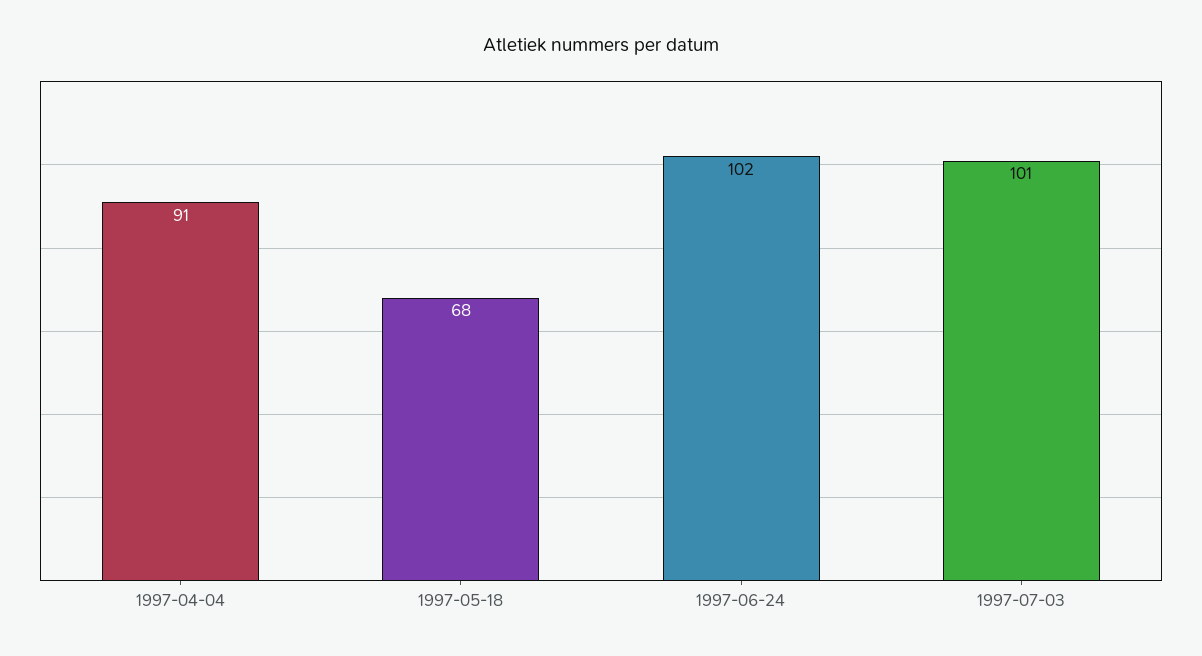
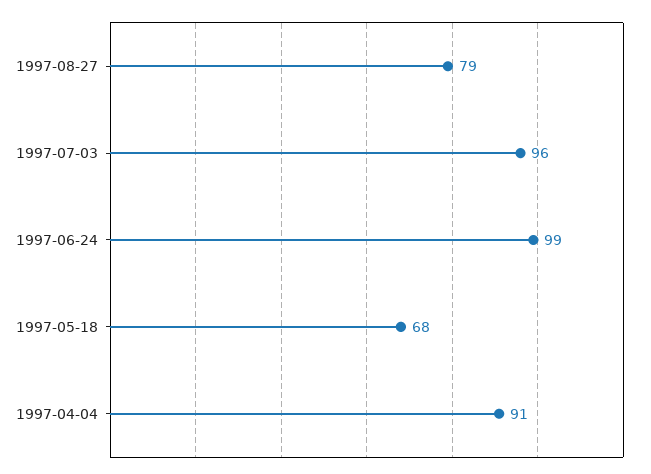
1997-06-24: 102 -> 99
1997-07-03: 101 -> 96
1997-08-27: none -> 79

